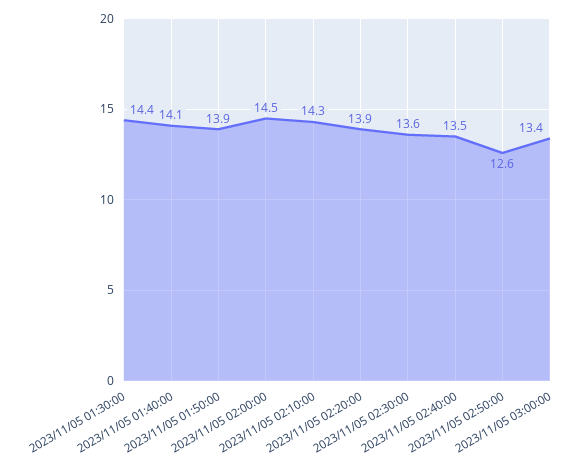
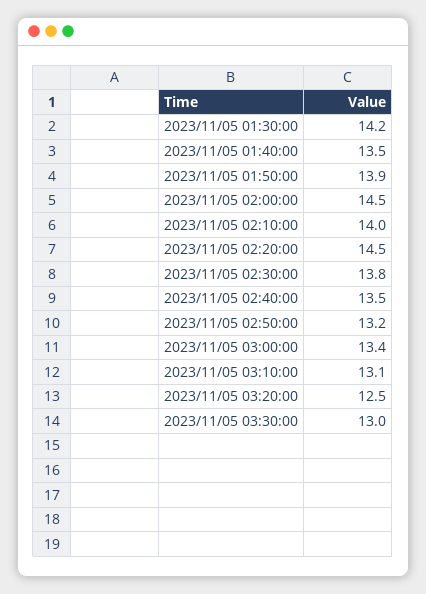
2023/11/05 01:30:00: 14.4 -> 14.2
2023/11/05 01:40:00: 14.1 -> 13.5
2023/11/05 02:10:00: 14.3 -> 14
2023/11/05 02:20:00: 13.9 -> 14.5
2023/11/05 02:30:00: 13.6 -> 13.8
2023/11/05 02:50:00: 12.6 -> 13.2
2023/11/05 03:10:00: none -> 13.1
2023/11/05 03:20:00: none -> 12.5
2023/11/05 03:30:00: none -> 13

